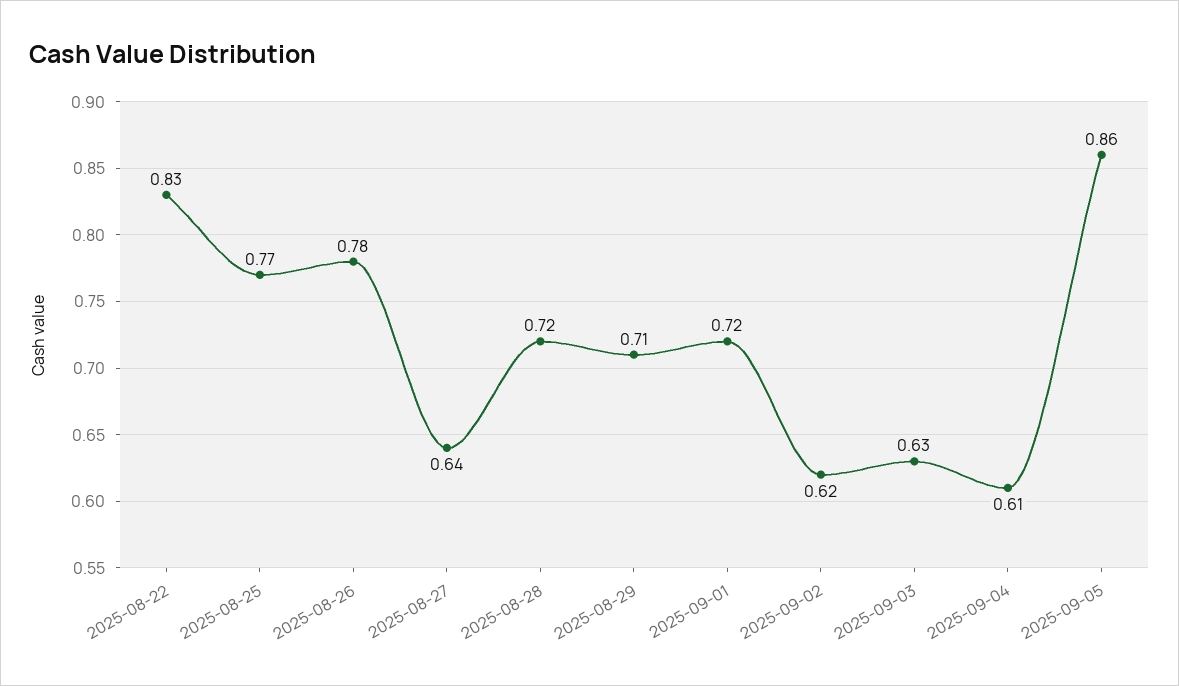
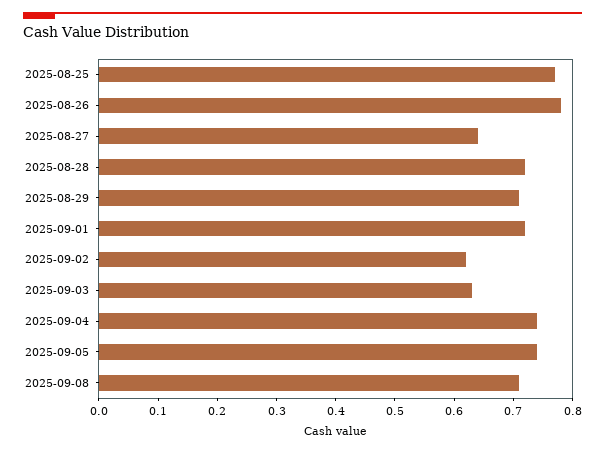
2025-08-22: 0.83 -> none
2025-09-04: 0.61 -> 0.75
2025-09-05: 0.86 -> 0.75
2025-09-08: none -> 0.7

